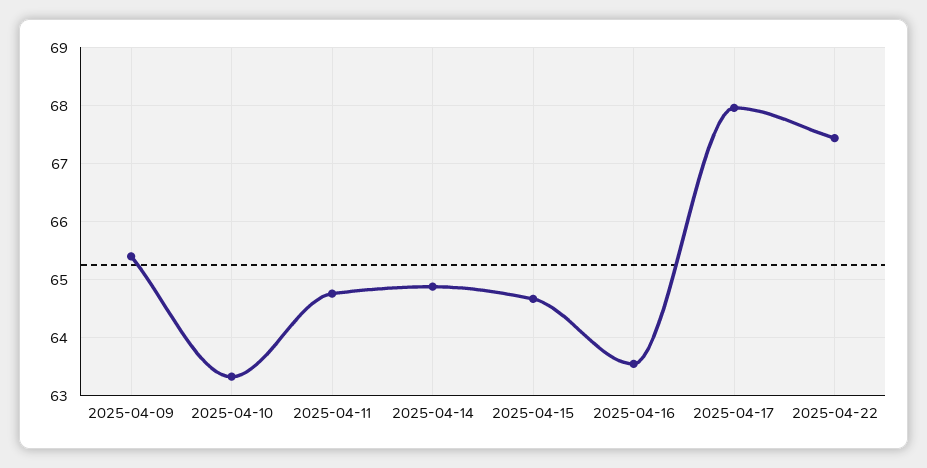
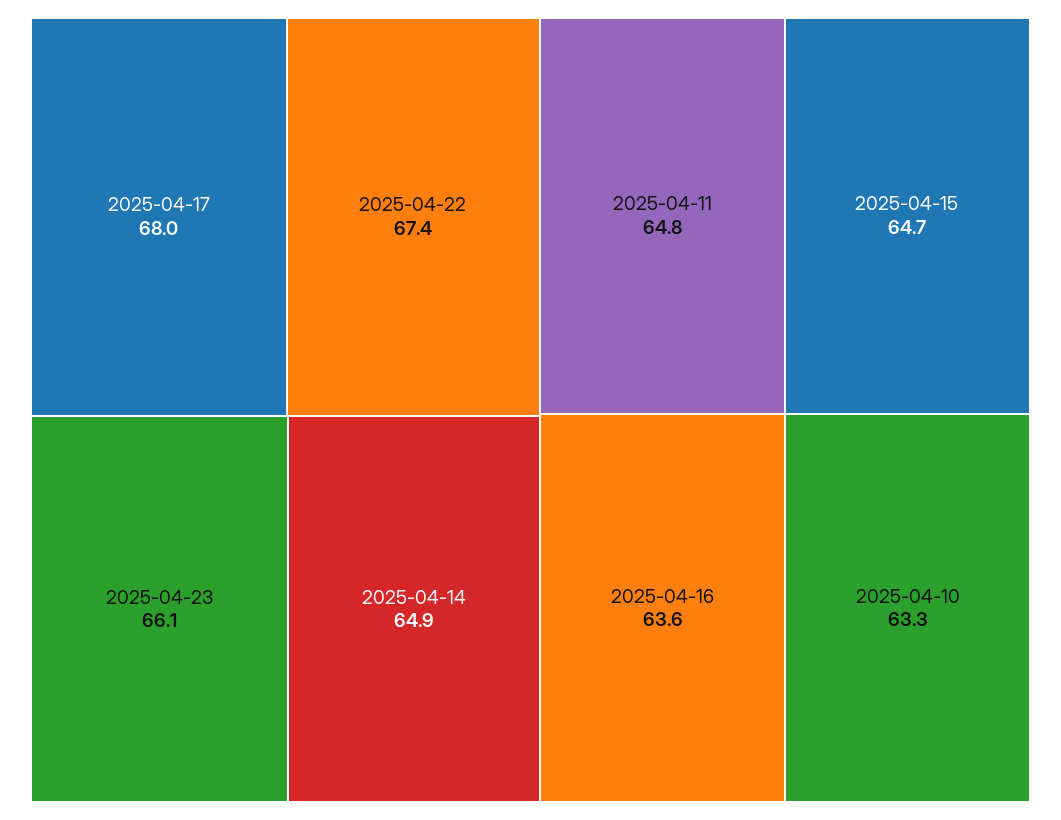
2025-04-09: 65.4 -> none
2025-04-23: none -> 66.1

